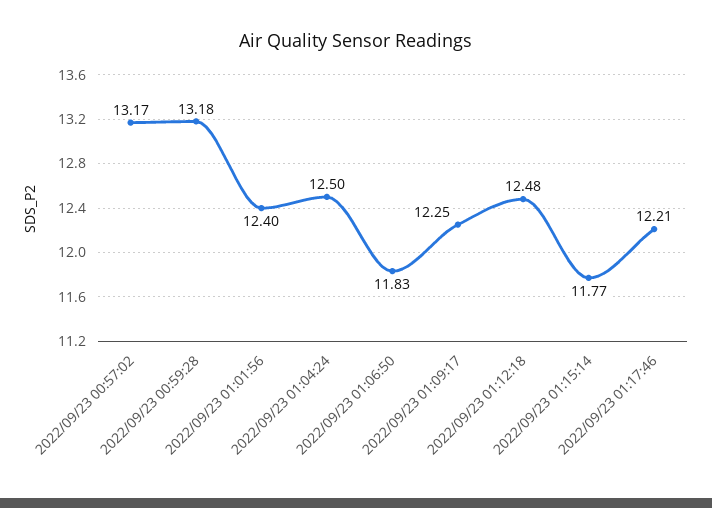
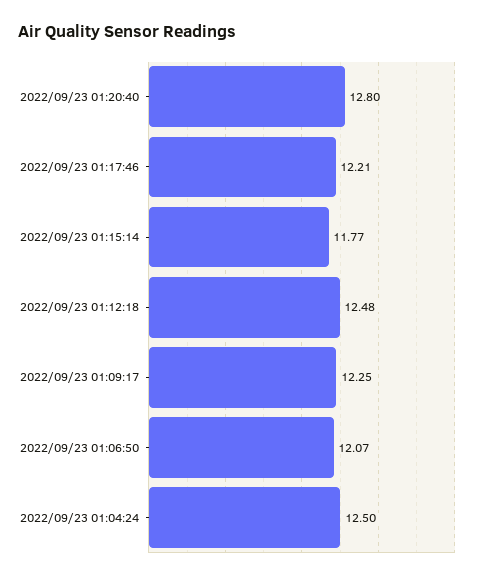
2022/09/23 00:57:02: 13.17 -> none
2022/09/23 00:59:28: 13.18 -> none
2022/09/23 01:01:56: 12.4 -> none
2022/09/23 01:06:50: 11.83 -> 12.07
2022/09/23 01:20:40: none -> 12.8

